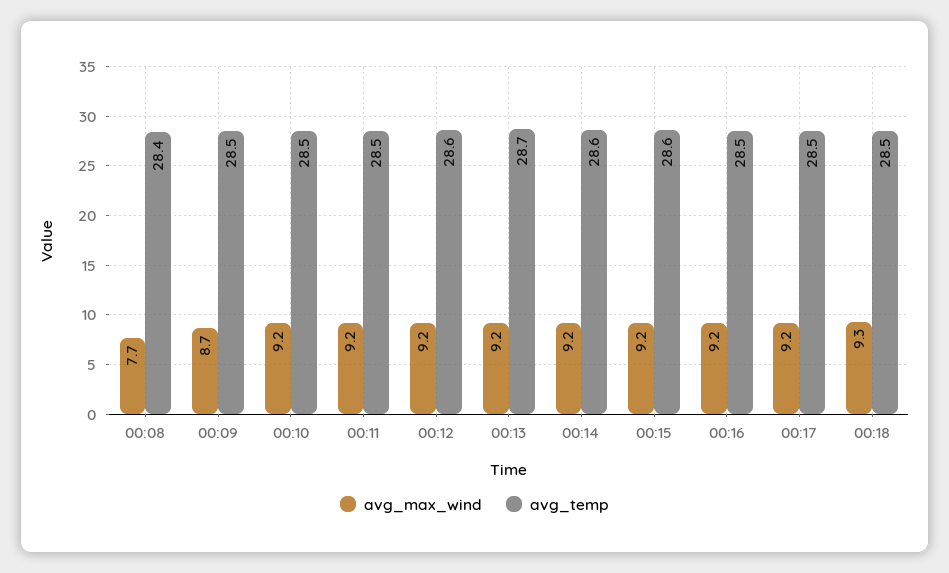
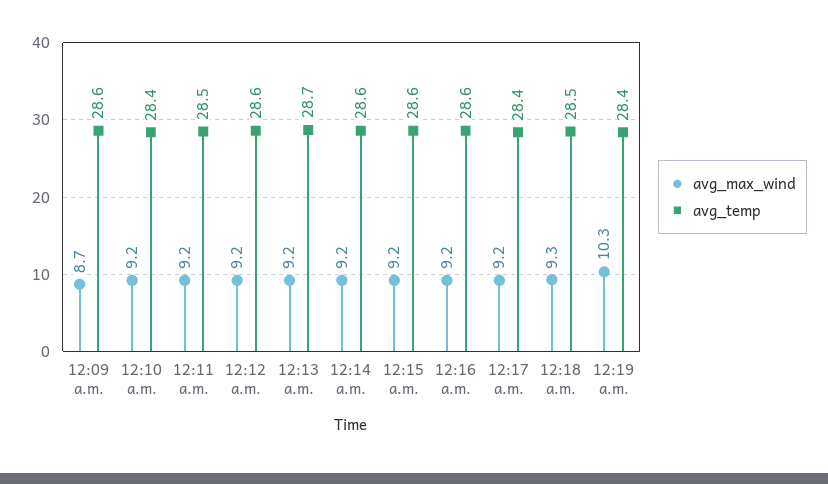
avg_max_wind, 00:08: 7.7 -> none
avg_temp, 00:08: 28.4 -> none
avg_temp, 00:09: 28.5 -> 28.6
avg_temp, 00:10: 28.5 -> 28.4
avg_temp, 00:16: 28.5 -> 28.6
avg_temp, 00:17: 28.5 -> 28.4
avg_max_wind, 12:19 a.m.: none -> 10.3
avg_temp, 12:19 a.m.: none -> 28.4

